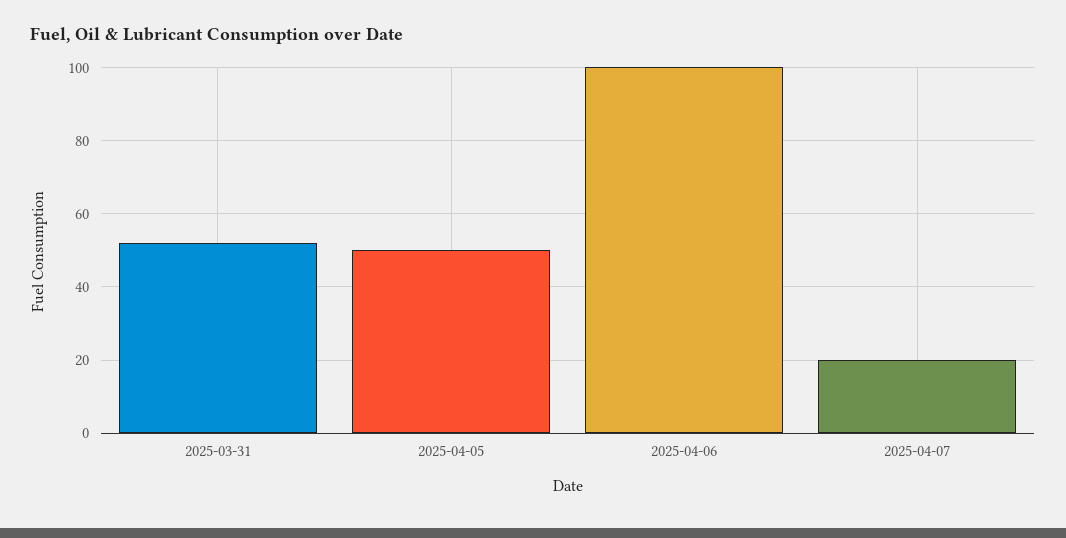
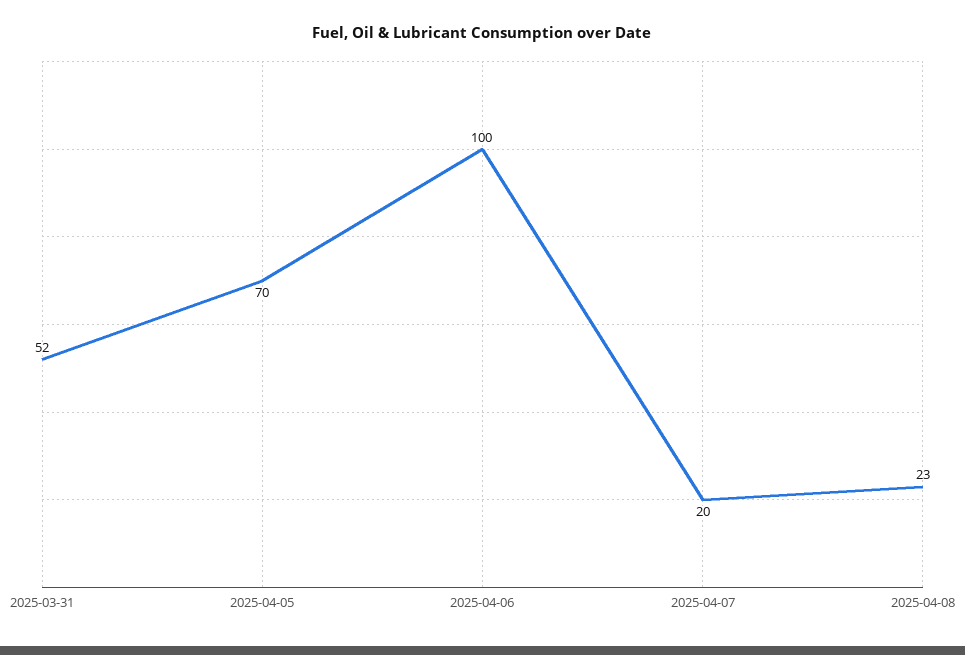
2025-04-05: 50 -> 70
2025-04-08: none -> 23

